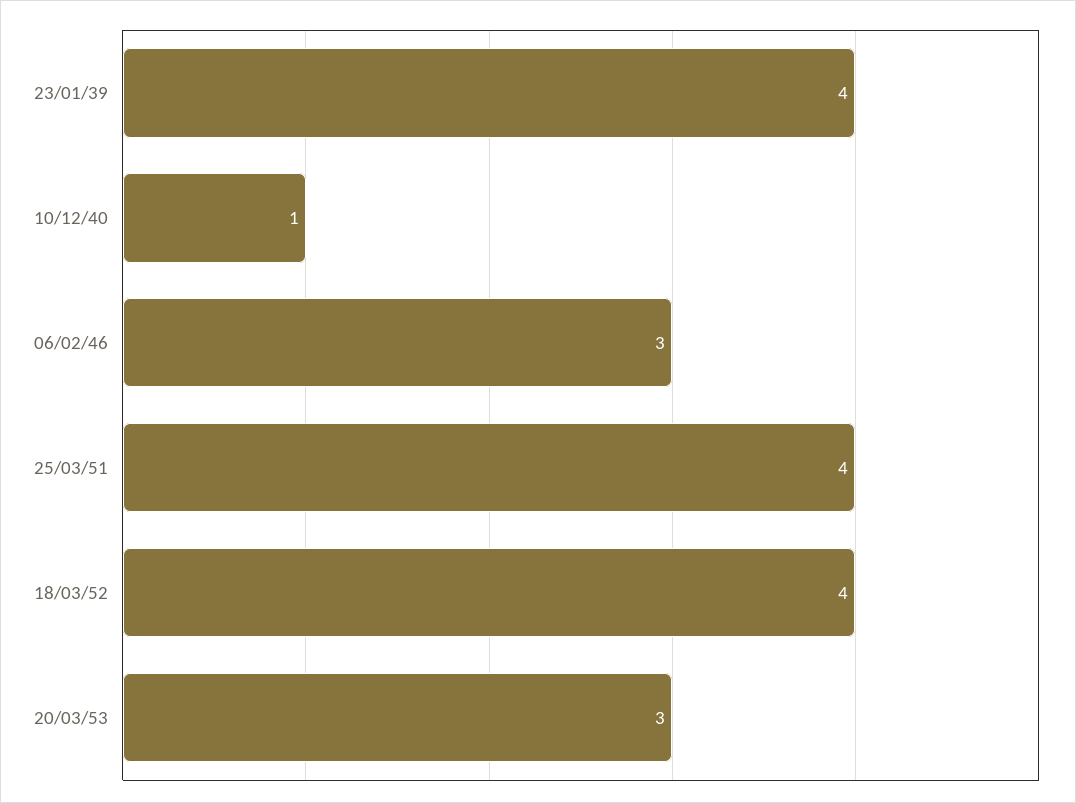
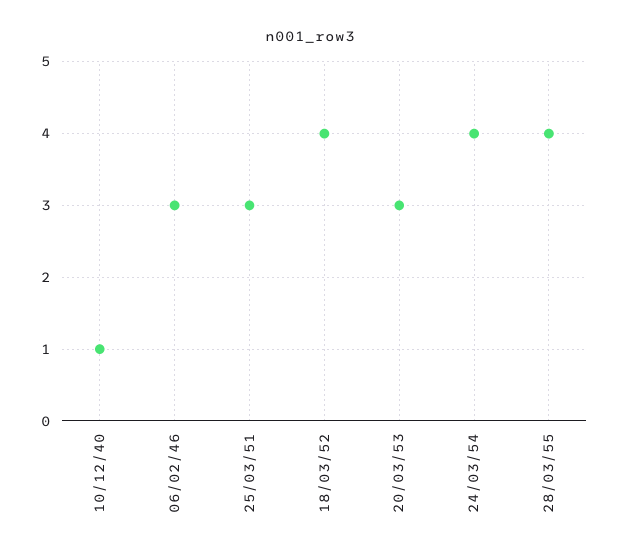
23/01/39: 4 -> none
25/03/51: 4 -> 3
24/03/54: none -> 4
28/03/55: none -> 4

